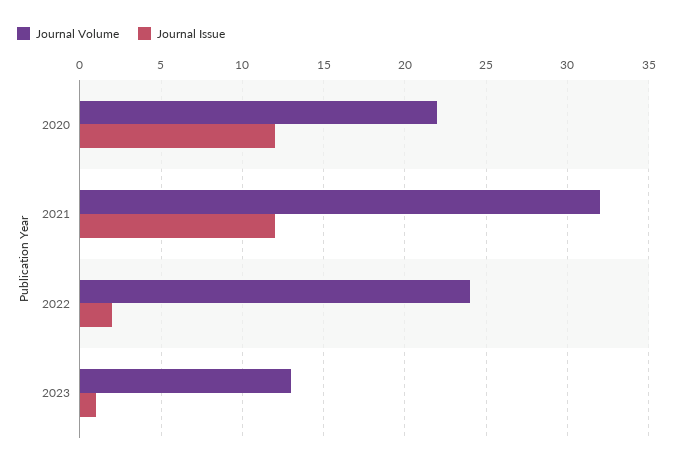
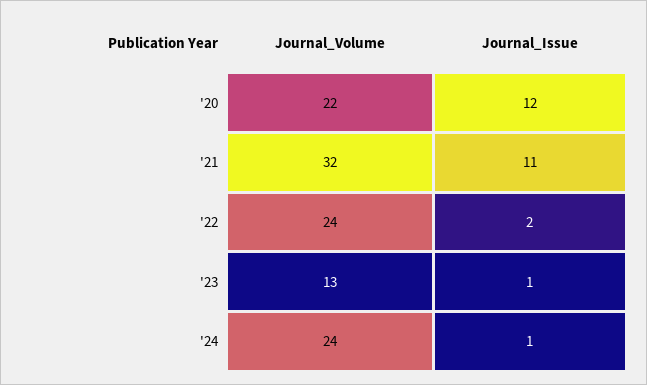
Journal Issue, 2021: 12 -> 11
Journal Volume, '24: none -> 24
Journal Issue, '24: none -> 1

